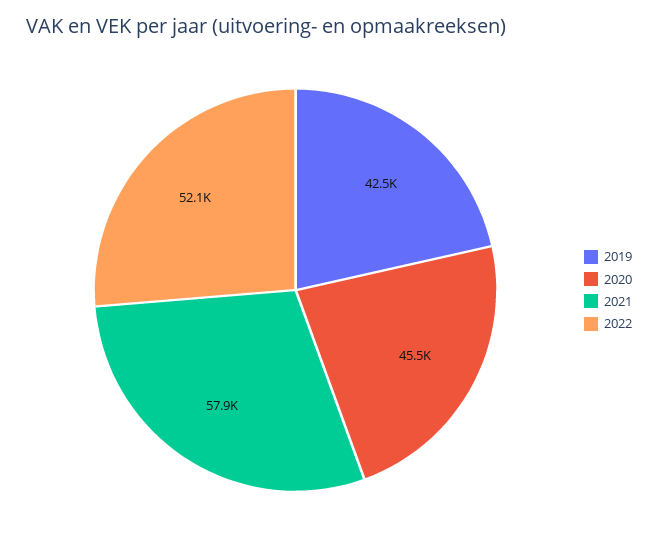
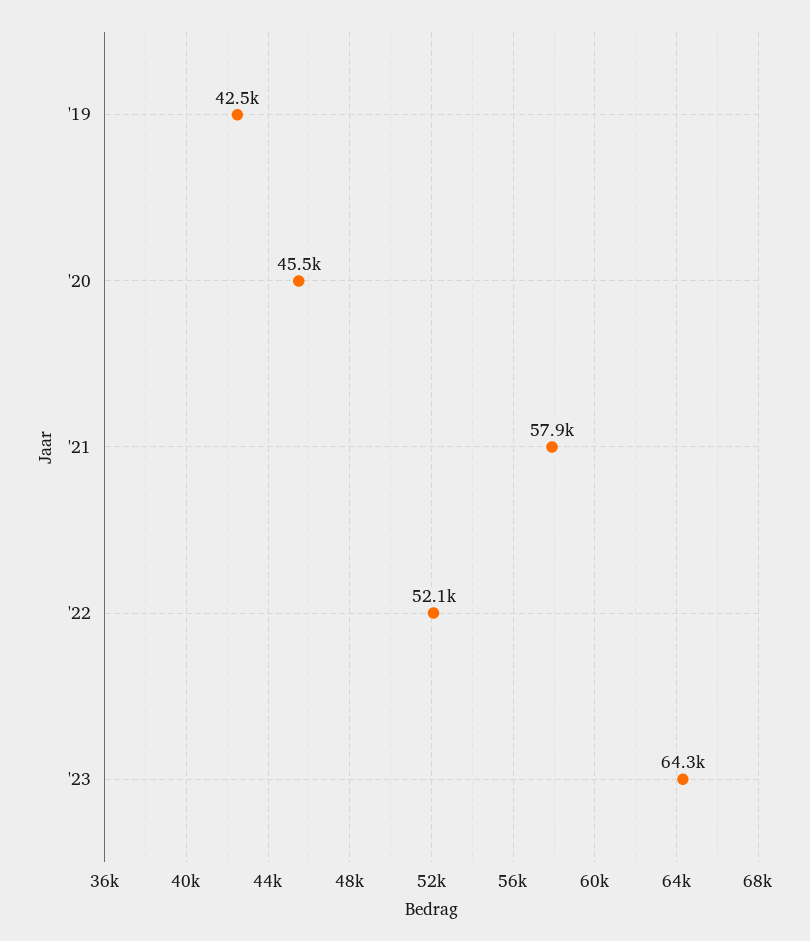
'23: none -> 64300

